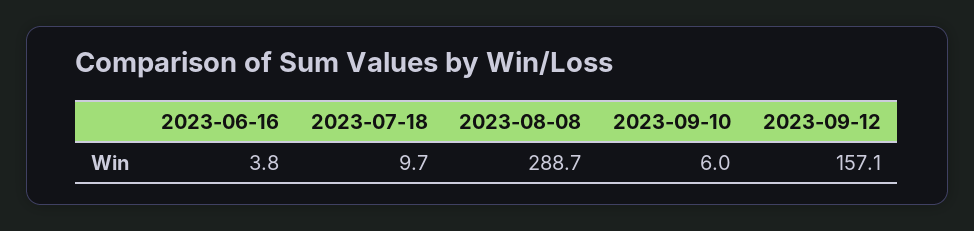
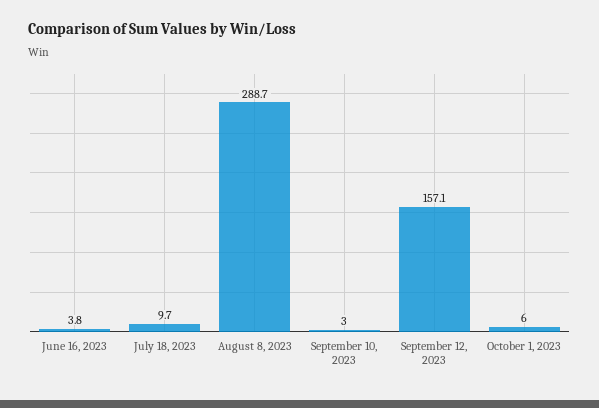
2023-09-10: 6 -> 3
October 1, 2023: none -> 6

